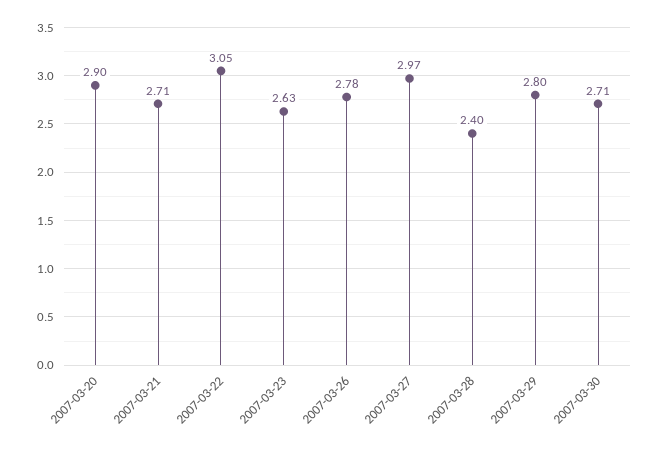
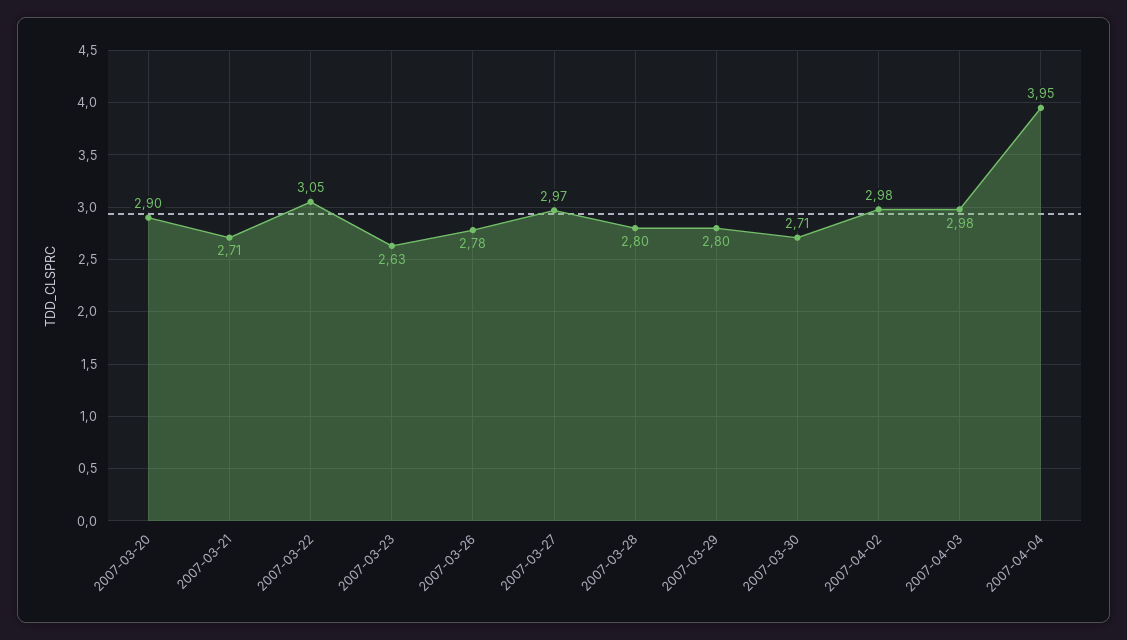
2007-03-28: 2.4 -> 2.8
2007-04-02: none -> 2.98
2007-04-03: none -> 2.98
2007-04-04: none -> 3.95

